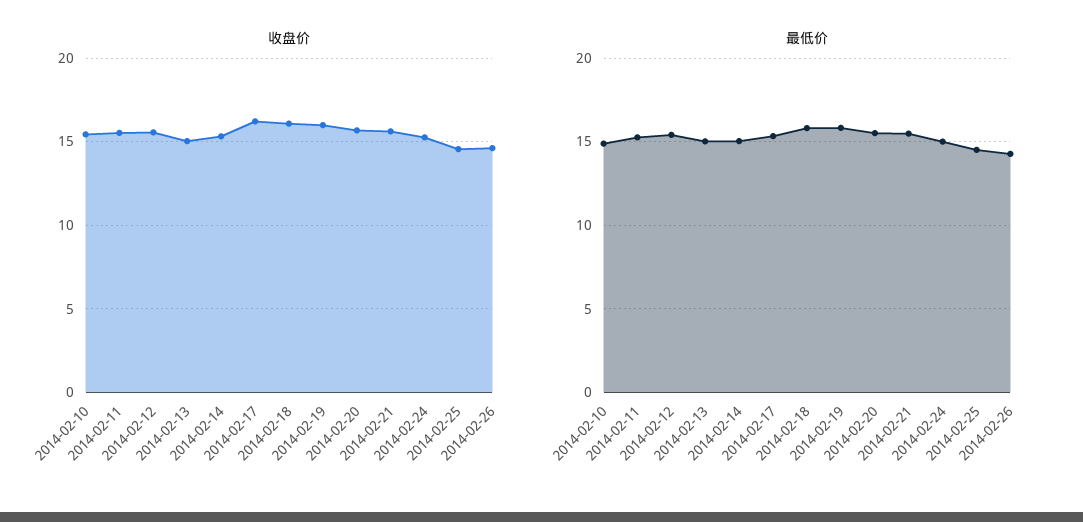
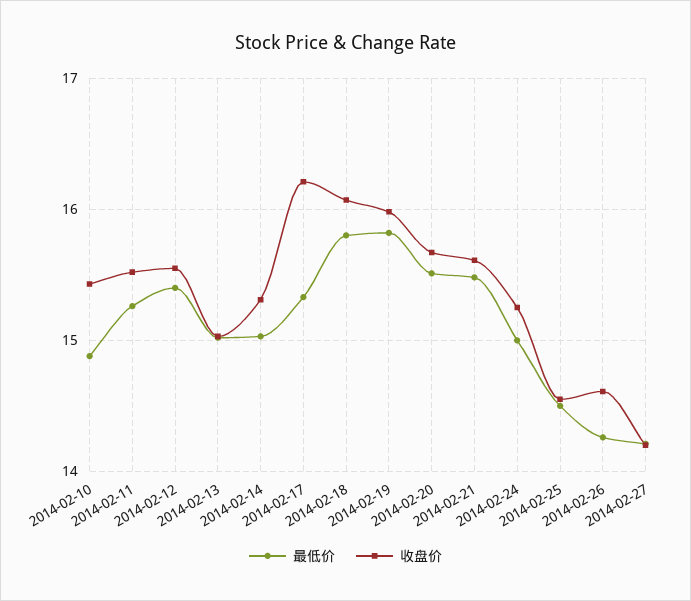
最低价, 2014-02-27: none -> 14.2
收盘价, 2014-02-27: none -> 14.2

